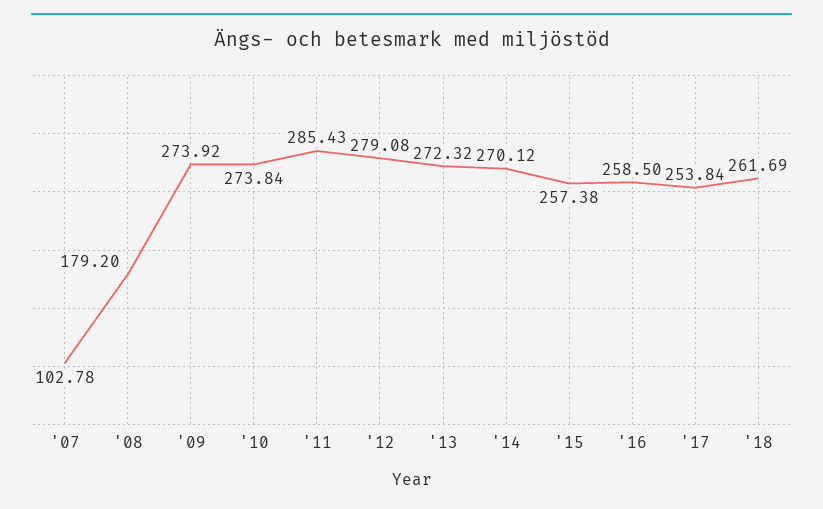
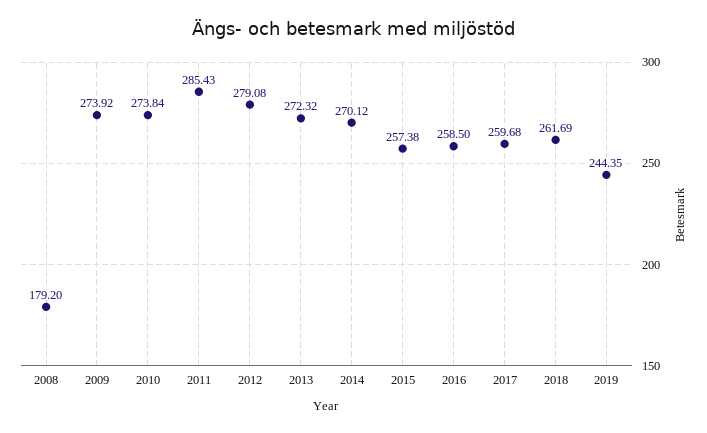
'07: 102.78 -> none
'17: 253.84 -> 259.68
2019: none -> 244.35

